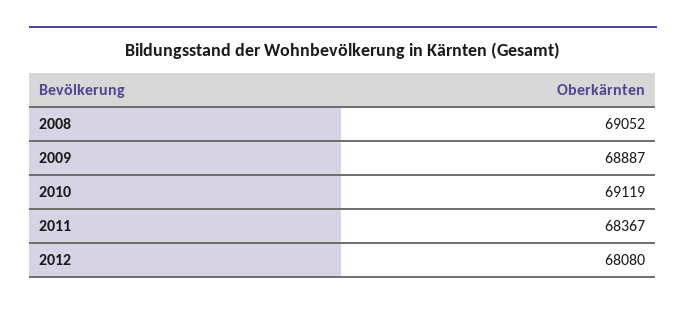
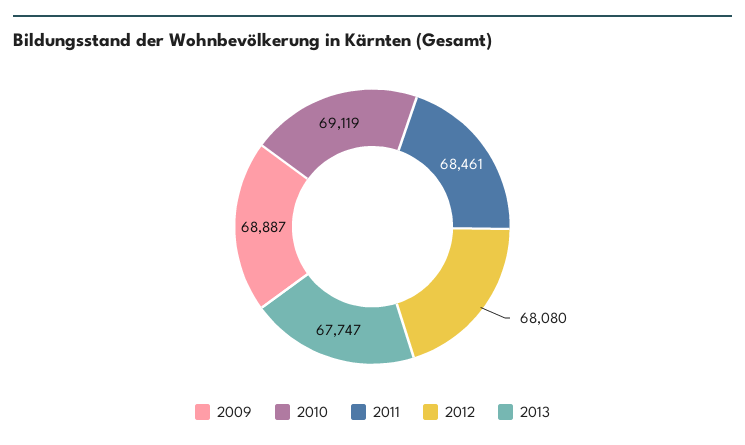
2008: 69052 -> none
2011: 68367 -> 68461
2013: none -> 67747

